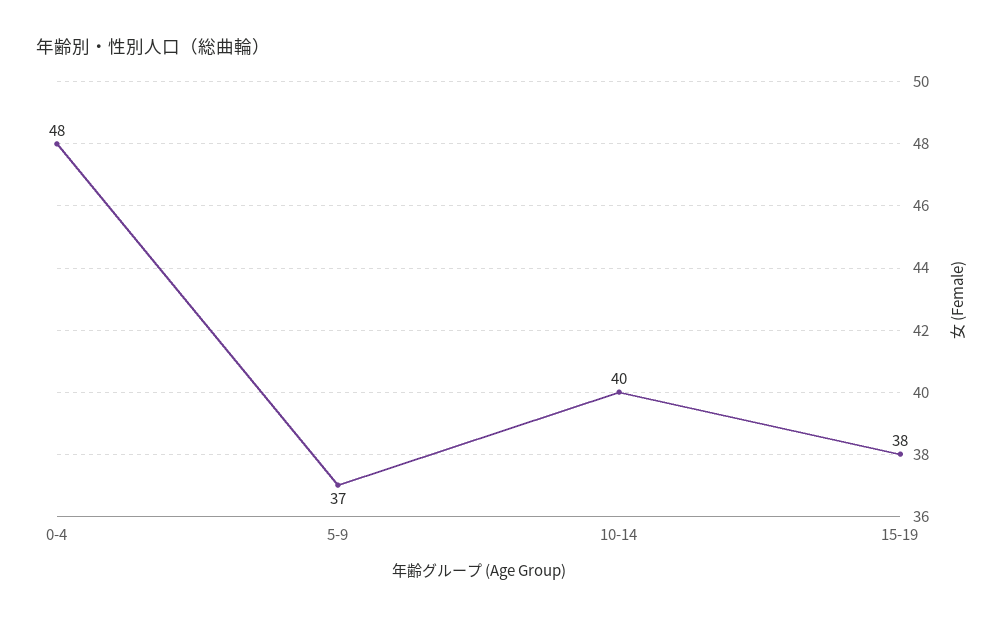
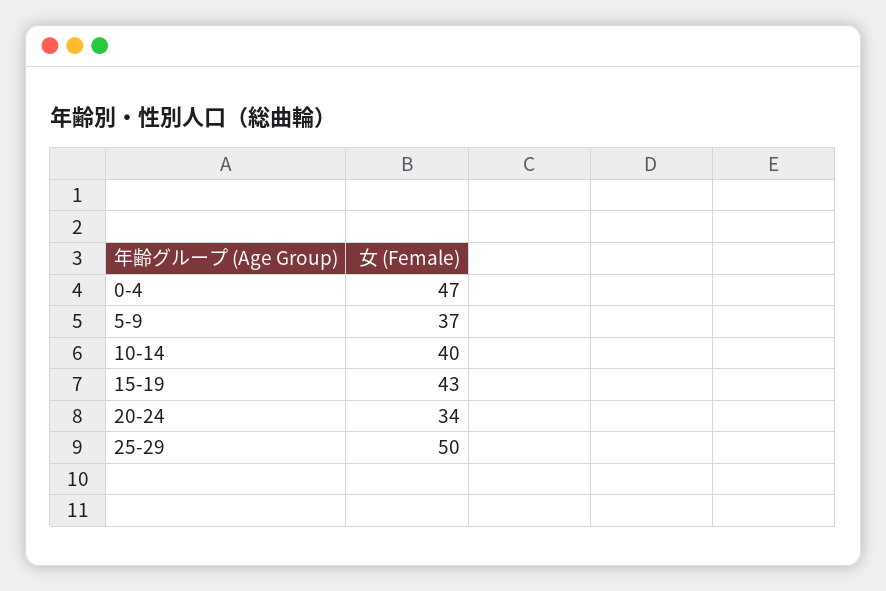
0-4: 48 -> 47
15-19: 38 -> 43
20-24: none -> 34
25-29: none -> 50

